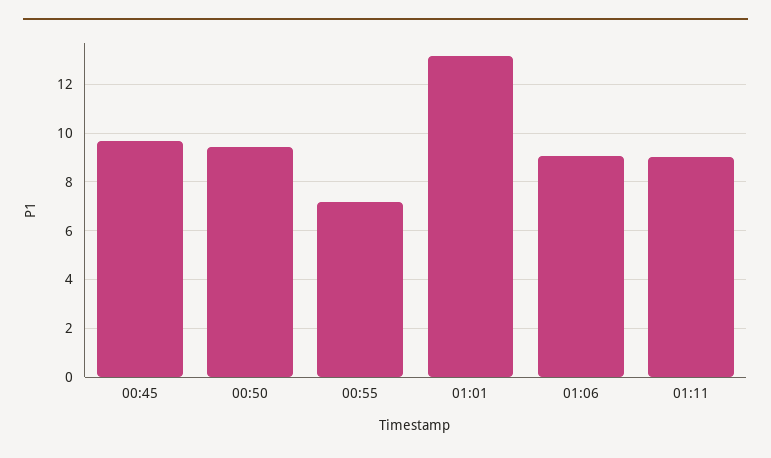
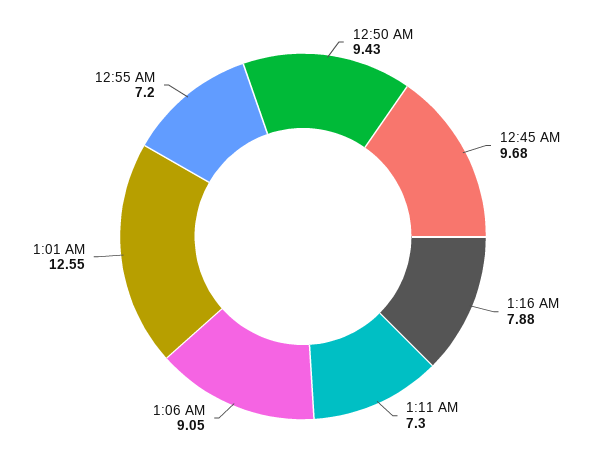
01:01: 13.25 -> 12.55
01:11: 9 -> 7.3
1:16 AM: none -> 7.88

